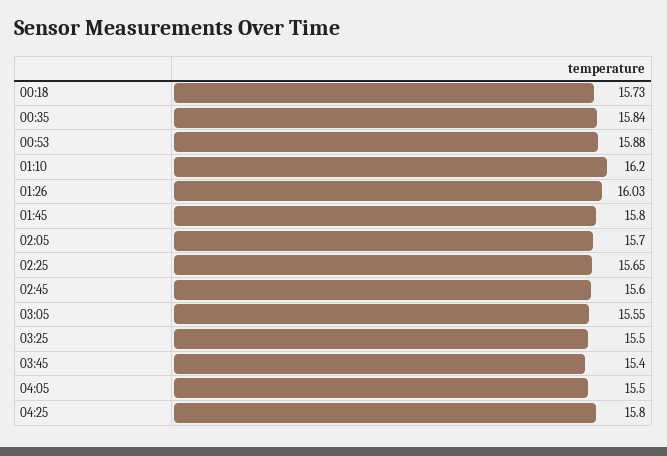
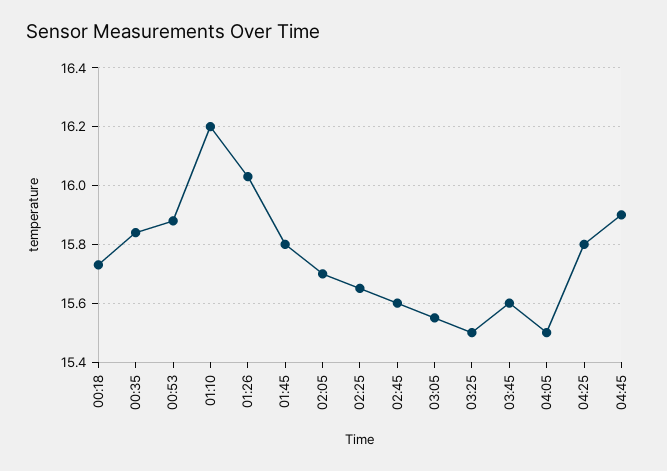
03:45: 15.4 -> 15.6
04:45: none -> 15.9

